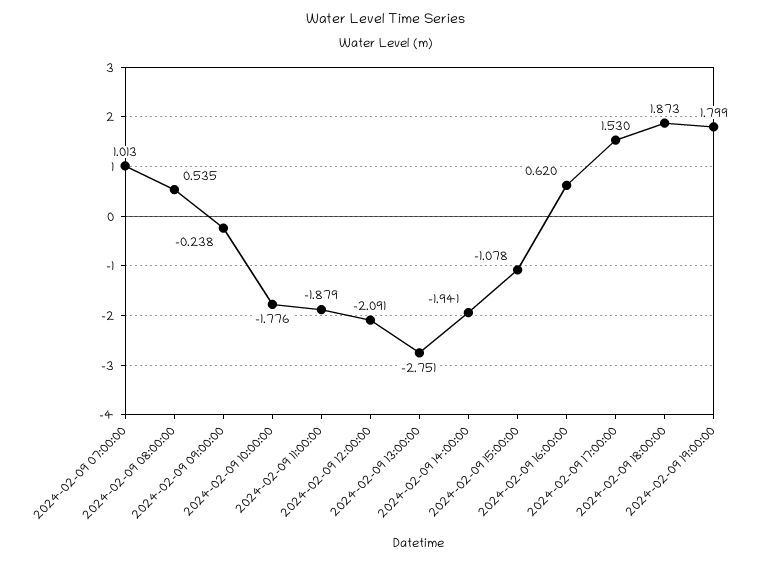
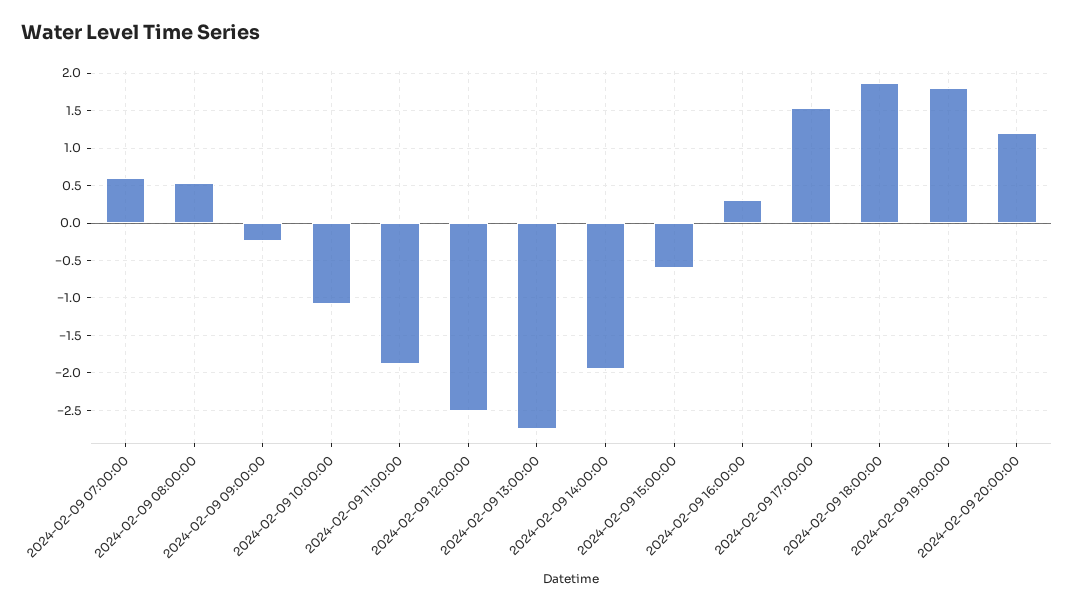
2024-02-09 07:00:00: 1.013 -> 0.6
2024-02-09 10:00:00: -1.776 -> -1.1
2024-02-09 12:00:00: -2.091 -> -2.5
2024-02-09 15:00:00: -1.078 -> -0.6
2024-02-09 16:00:00: 0.62 -> 0.3
2024-02-09 20:00:00: none -> 1.2

